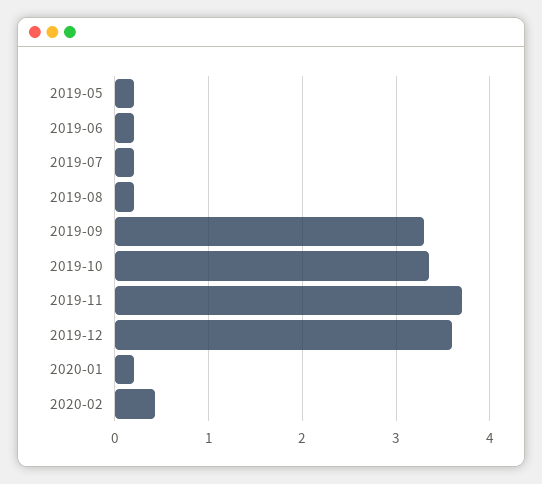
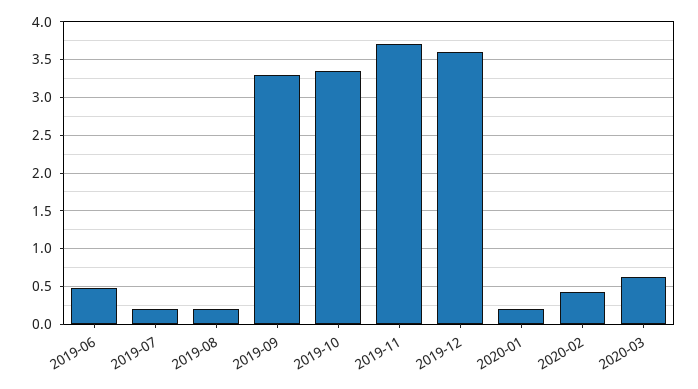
2019-05: 0.2 -> none
2019-06: 0.2 -> 0.5
2020-03: none -> 0.6

